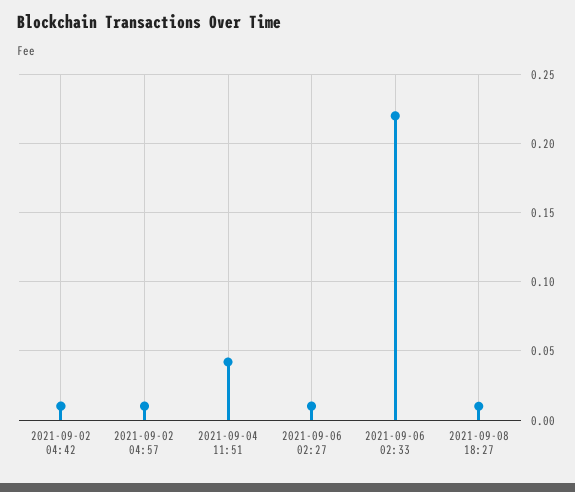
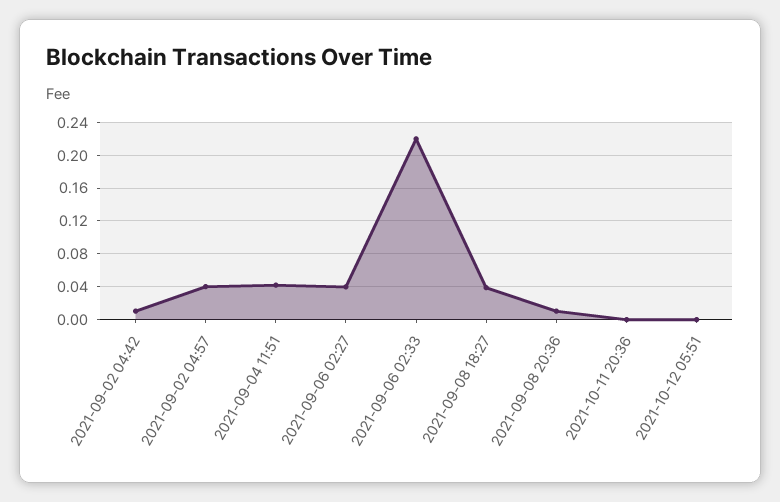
2021-09-02 04:57: 0.01 -> 0.04
2021-09-06 02:27: 0.01 -> 0.04
2021-09-08 18:27: 0.01 -> 0.04
2021-09-08 20:36: none -> 0.01
2021-10-11 20:36: none -> 0
2021-10-12 05:51: none -> 0

